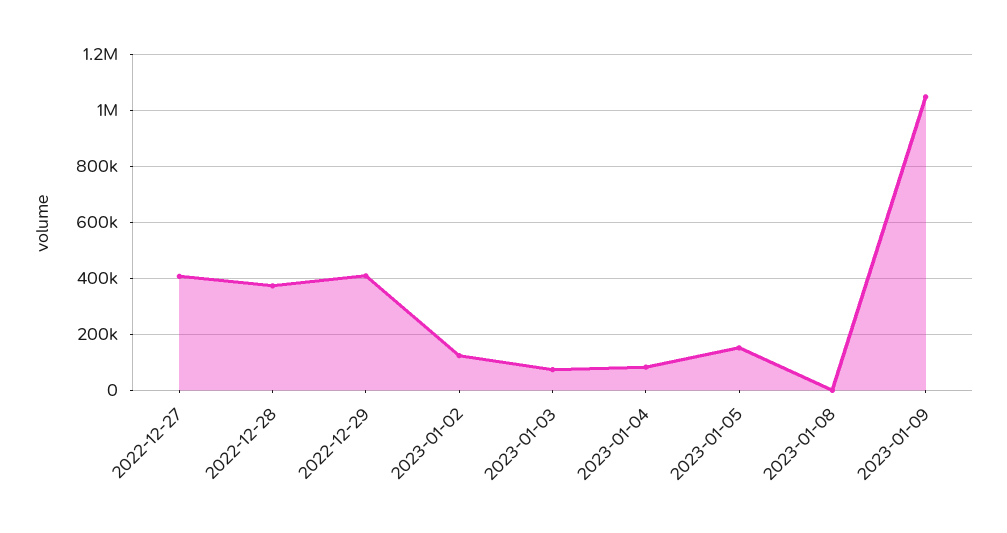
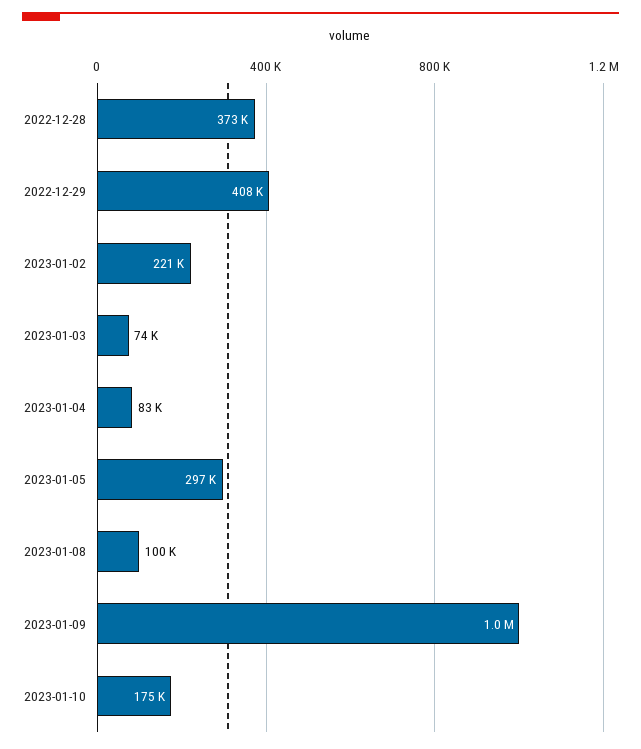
2022-12-27: 400000 -> none
2023-01-02: 125000 -> 221000
2023-01-05: 150000 -> 297000
2023-01-08: 0 -> 100000
2023-01-10: none -> 175000

